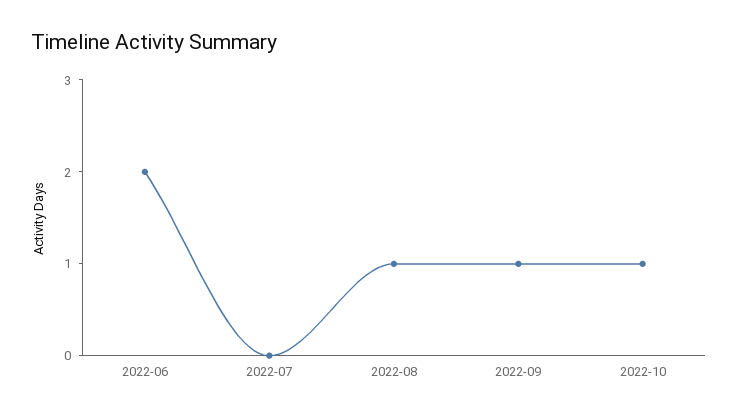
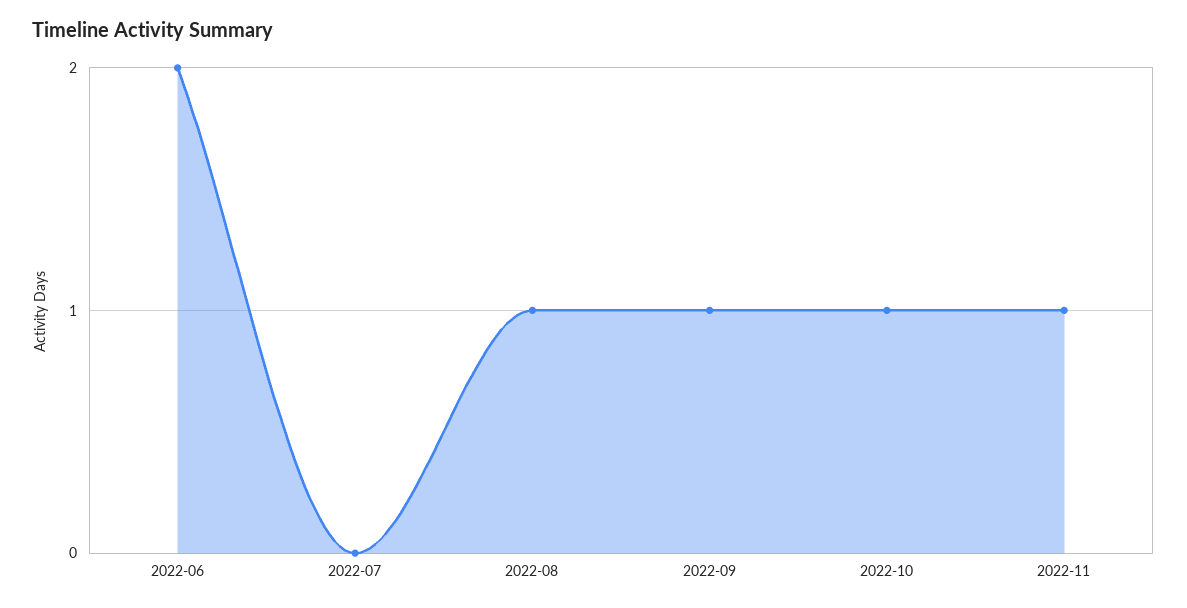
2022-11: none -> 1

